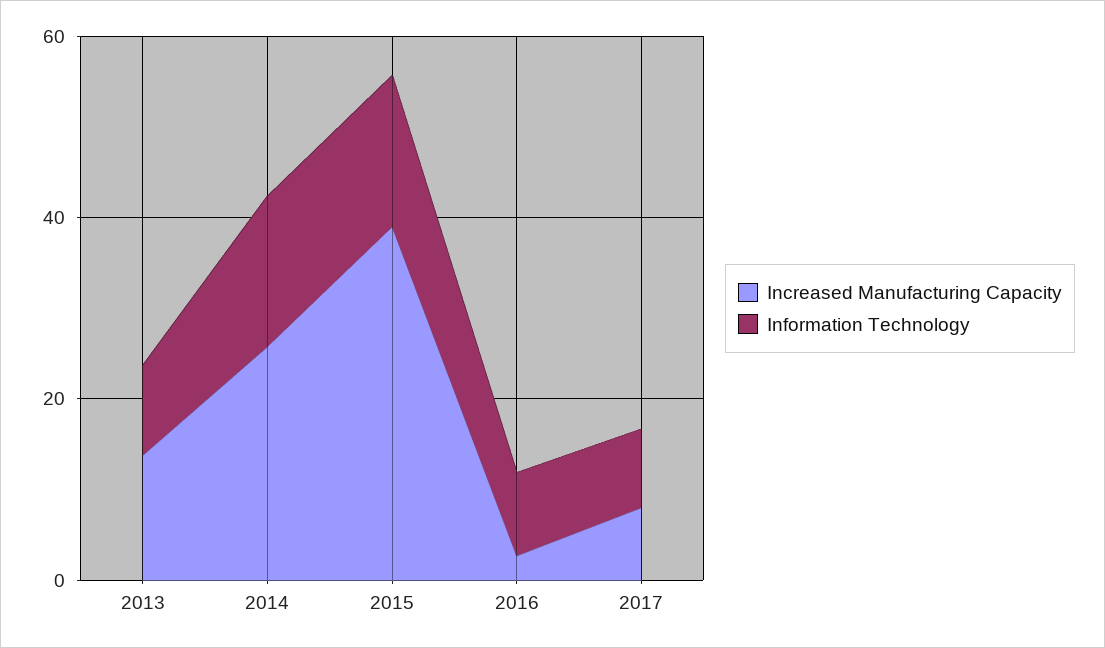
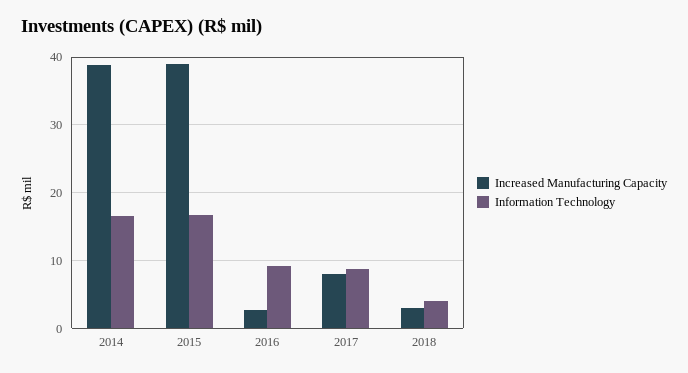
Increased Manufacturing Capacity, 2013: 15 -> none
Information Technology, 2013: 10 -> none
Increased Manufacturing Capacity, 2014: 25 -> 39
Increased Manufacturing Capacity, 2018: none -> 3
Information Technology, 2018: none -> 4

